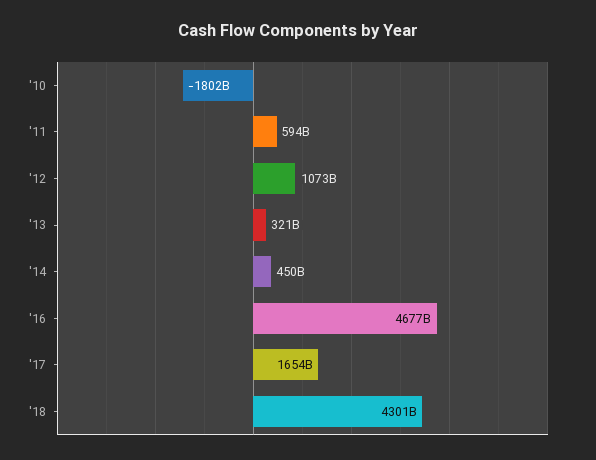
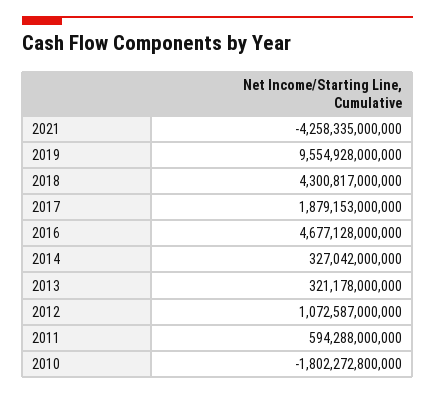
'14: 450000000000 -> 327042000000
'17: 1654000000000 -> 1879153000000
2021: none -> -4258335000000
2019: none -> 9554928000000

